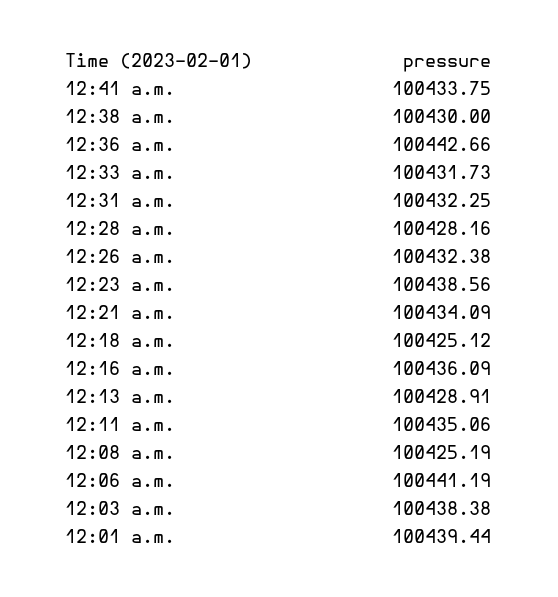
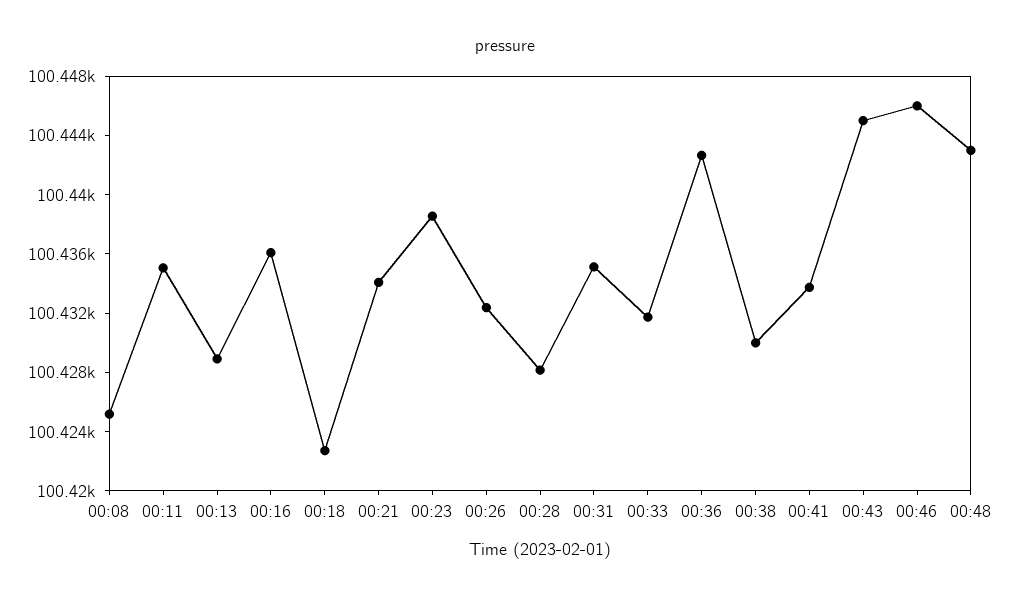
12:31 a.m.: 100432.25 -> 100435
12:18 a.m.: 100425.12 -> 100423
12:06 a.m.: 100441.19 -> none
12:03 a.m.: 100438.38 -> none
12:01 a.m.: 100439.44 -> none
00:43: none -> 100445
00:46: none -> 100446
00:48: none -> 100443

